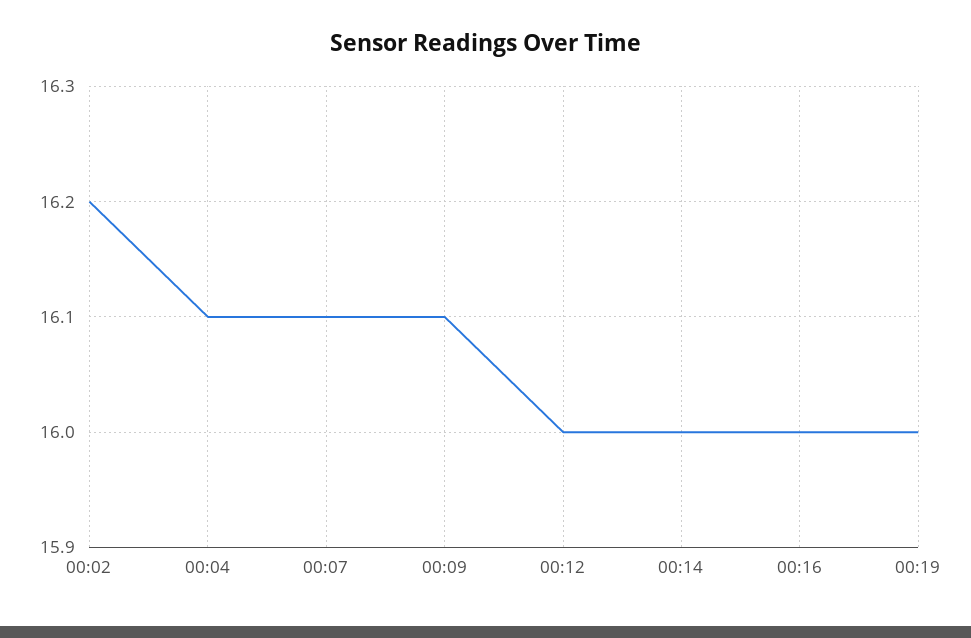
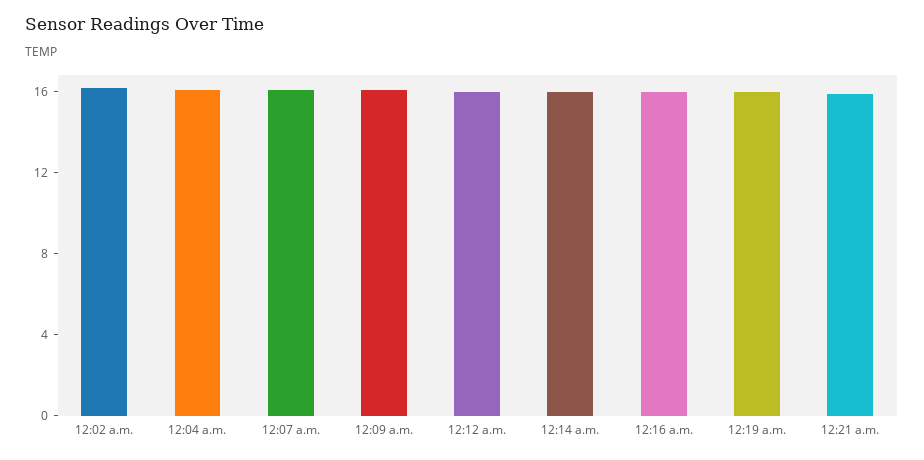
12:21 a.m.: none -> 16

